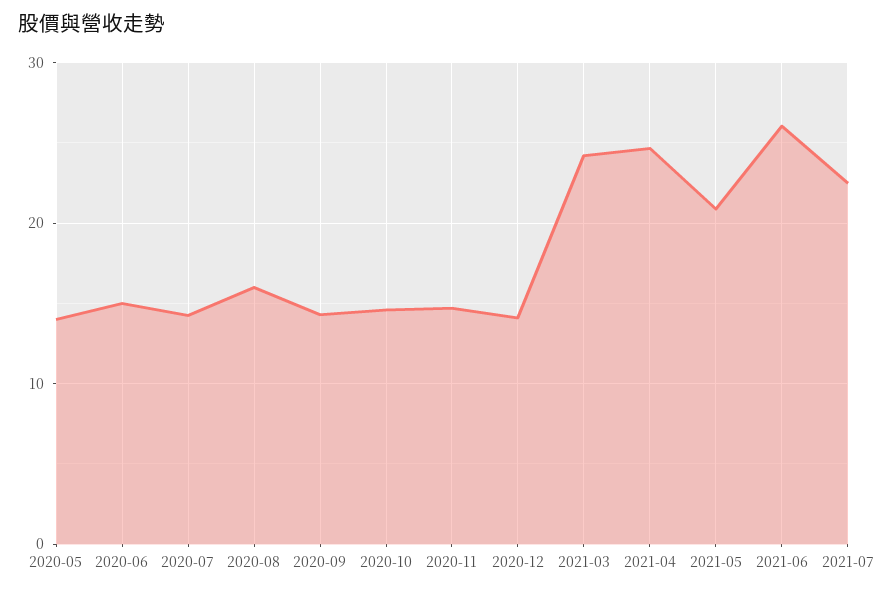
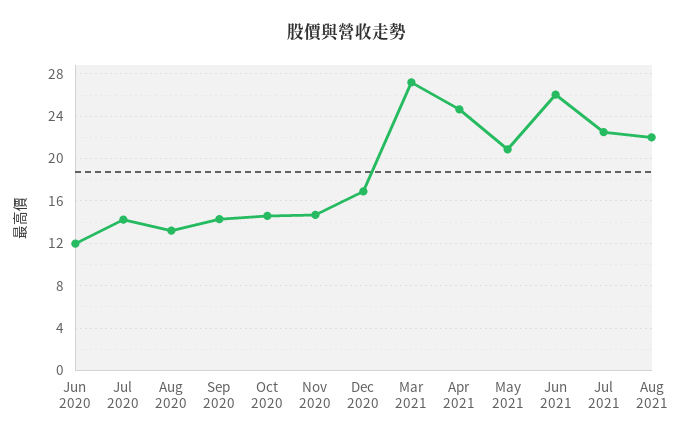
2020-05: 14 -> none
2020-06: 15 -> 12
2020-08: 16 -> 13
2020-12: 14 -> 17
2021-03: 24 -> 27
Aug 2021: none -> 22

